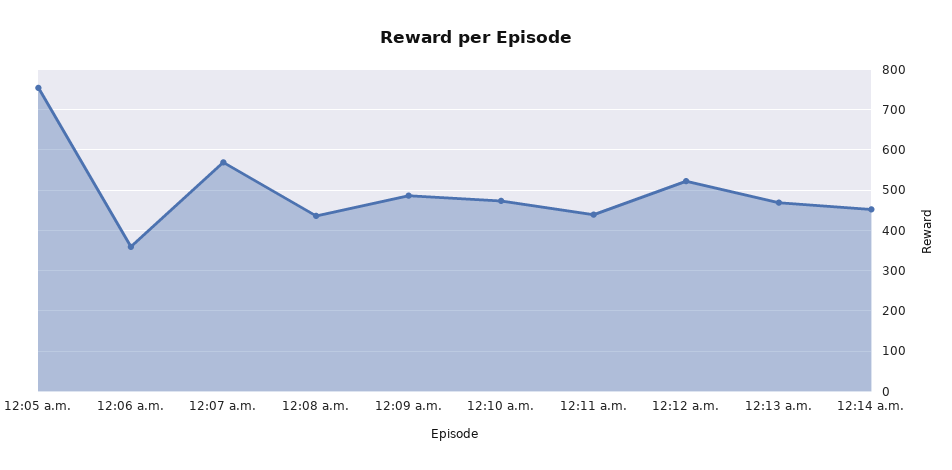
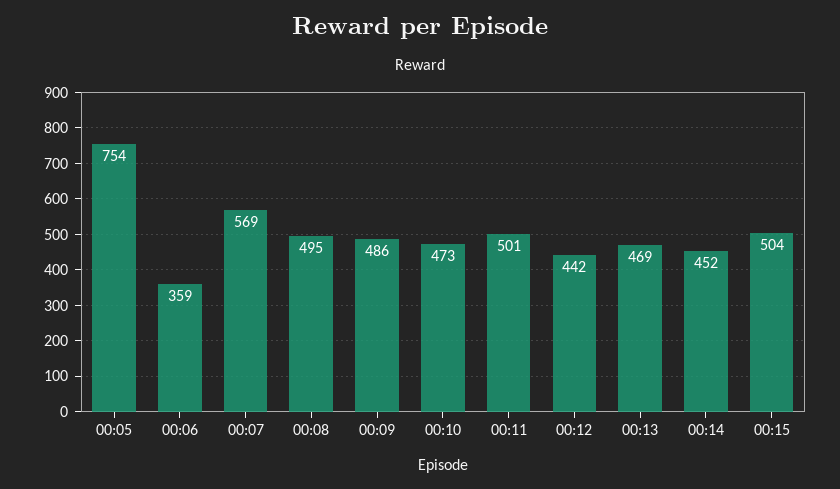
12:08 a.m.: 440 -> 495
12:11 a.m.: 440 -> 501
12:12 a.m.: 520 -> 442
00:15: none -> 504

